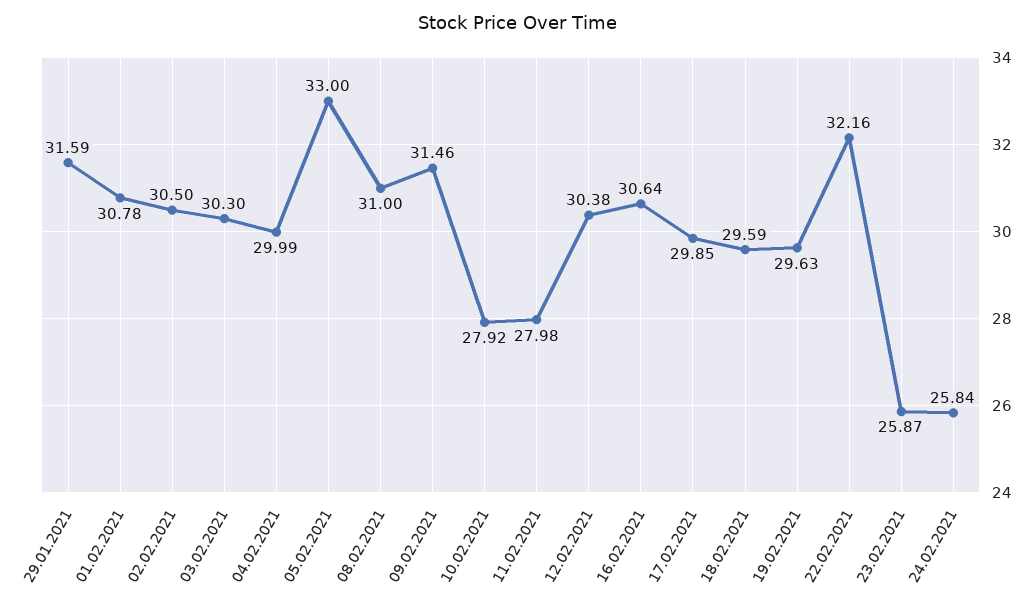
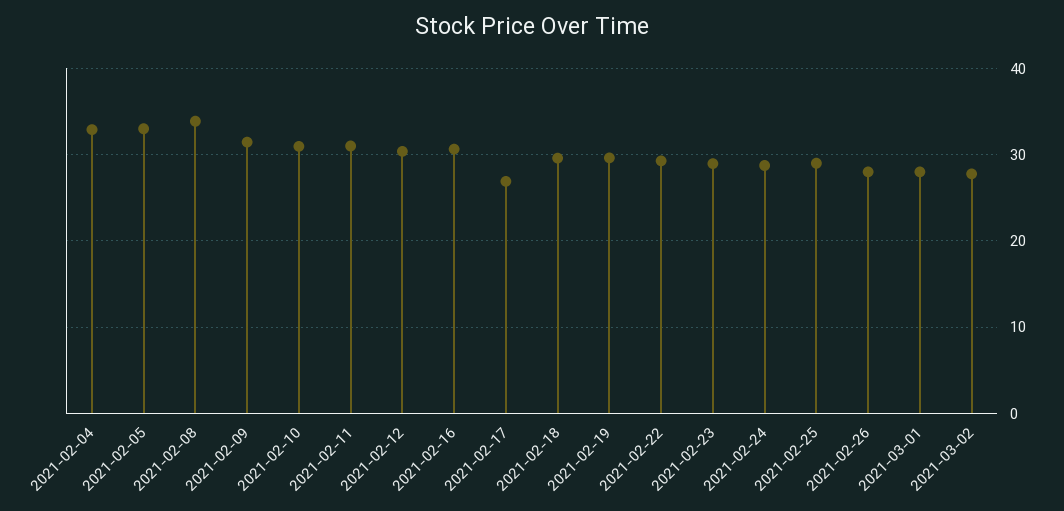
29.01.2021: 31.59 -> none
01.02.2021: 30.78 -> none
02.02.2021: 30.5 -> none
03.02.2021: 30.3 -> none
04.02.2021: 29.99 -> 33
08.02.2021: 31 -> 34
10.02.2021: 27.92 -> 31
11.02.2021: 27.98 -> 31
17.02.2021: 29.85 -> 27
22.02.2021: 32.16 -> 29
23.02.2021: 25.87 -> 29
24.02.2021: 25.84 -> 29
2021-02-25: none -> 29
2021-02-26: none -> 28
2021-03-01: none -> 28
2021-03-02: none -> 28

